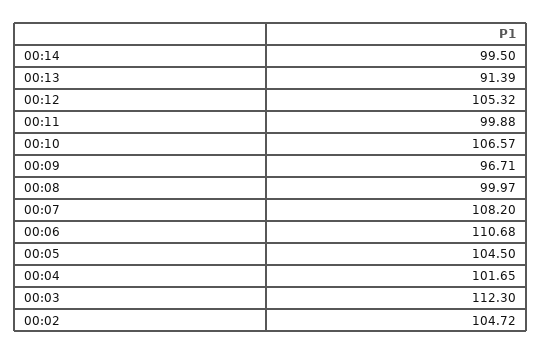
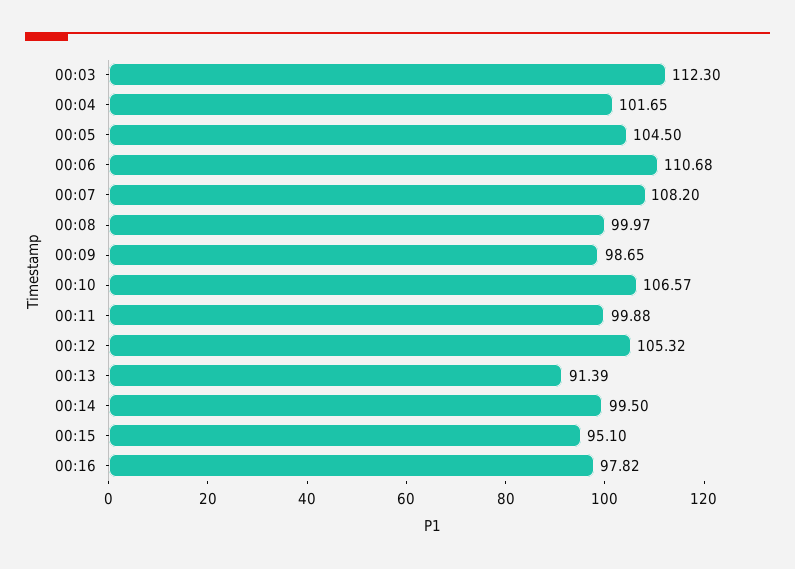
00:09: 96.71 -> 98.65
00:02: 104.72 -> none
00:15: none -> 95.1
00:16: none -> 97.82

